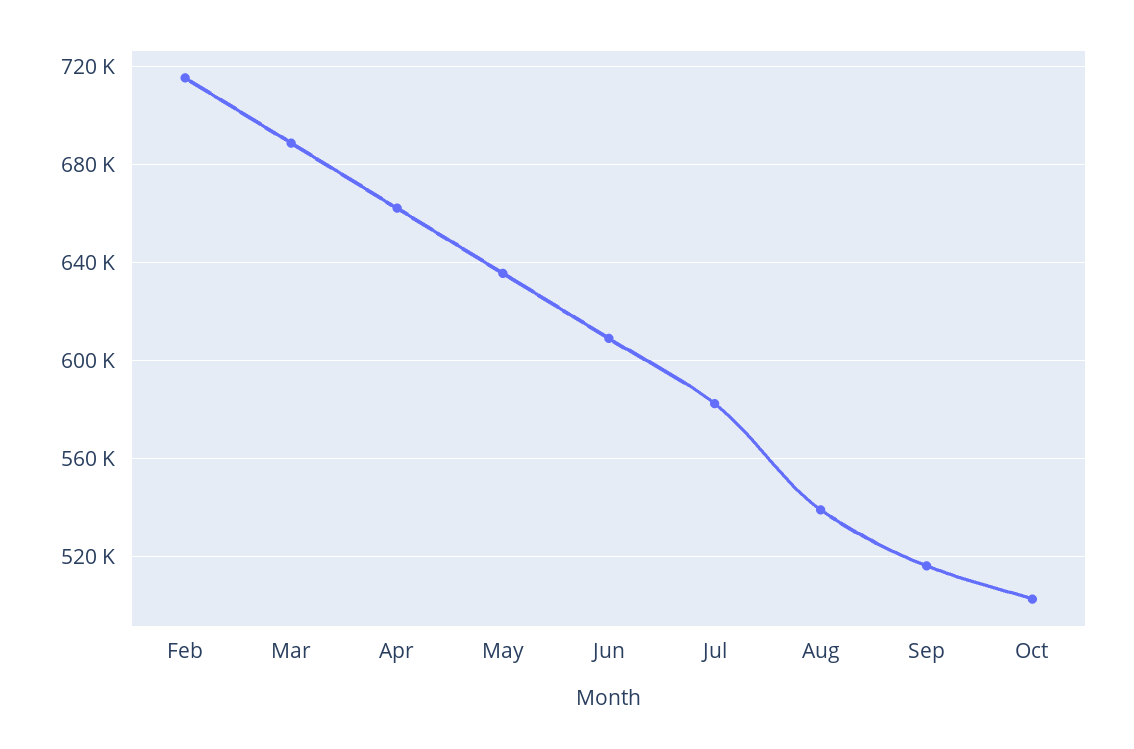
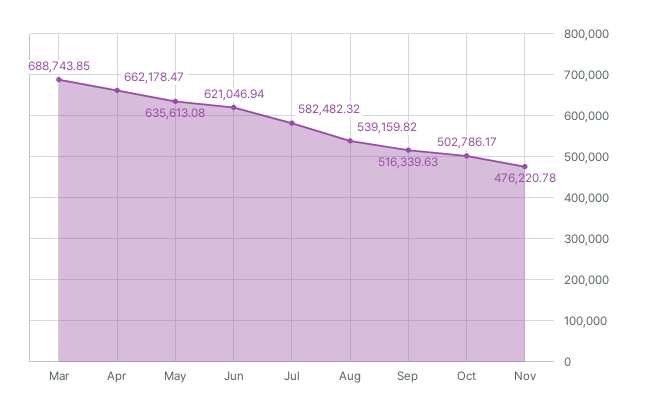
Feb: 715000 -> none
Jun: 610000 -> 621046.94
Nov: none -> 476220.78

